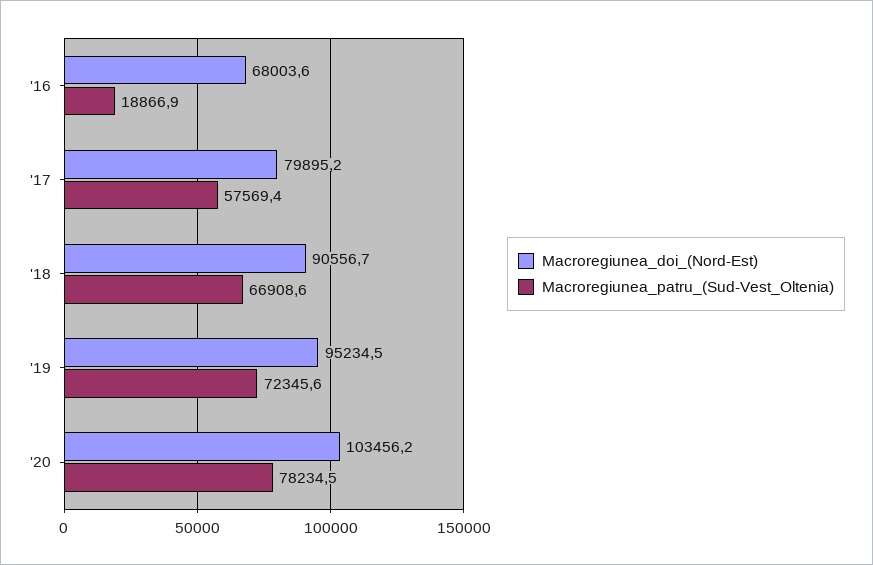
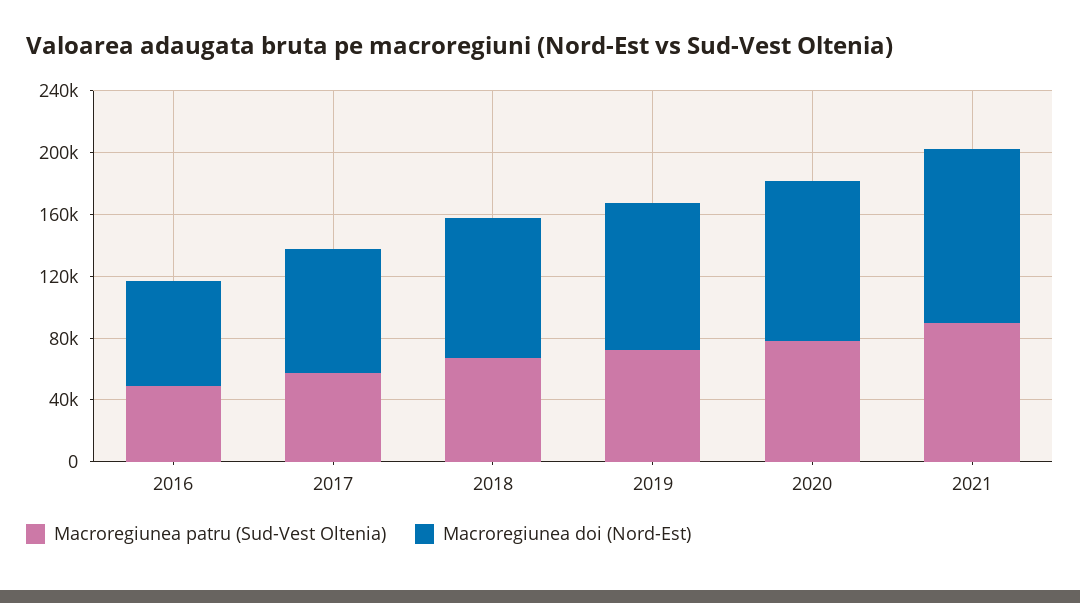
Macroregiunea_patru_(Sud-Vest_Oltenia), '16: 18866.9 -> 50000
Macroregiunea_patru_(Sud-Vest_Oltenia), 2021: none -> 90000
Macroregiunea_doi_(Nord-Est), 2021: none -> 110000

